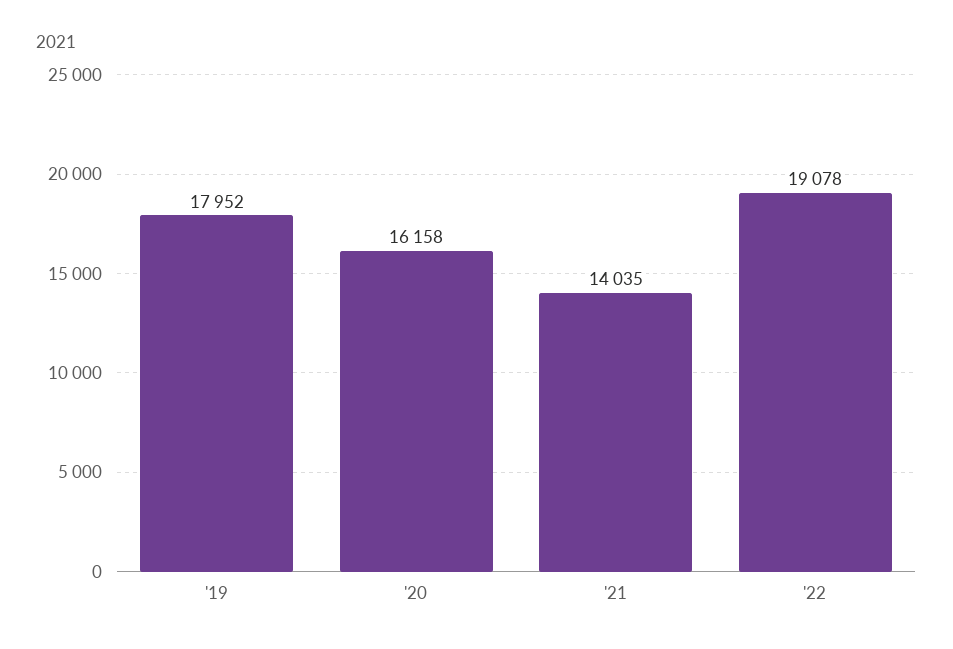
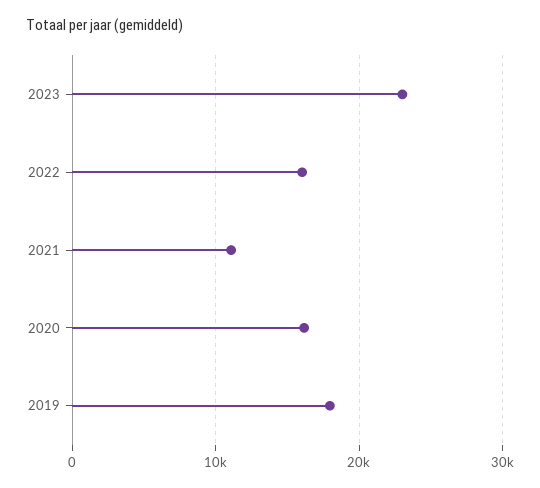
'21: 14035 -> 11000
'22: 19078 -> 16000
2023: none -> 23000

